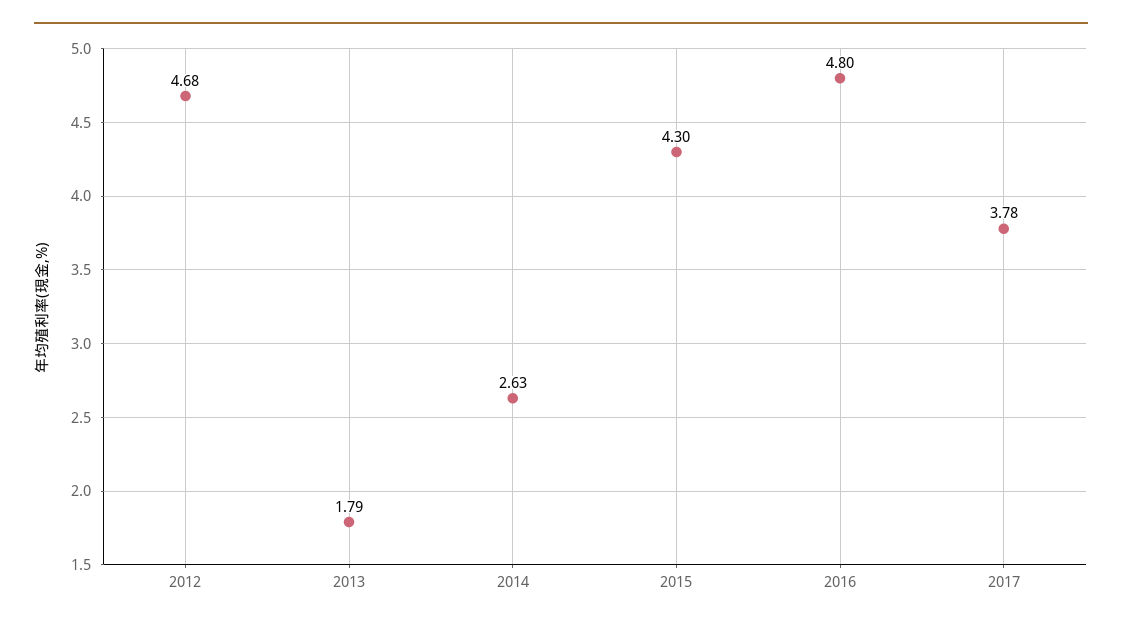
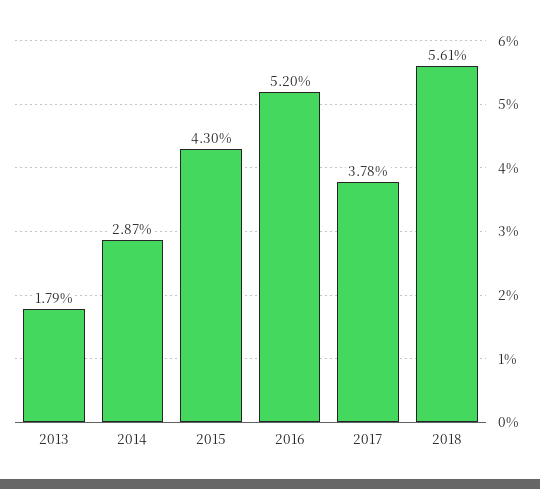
2012: 4.68 -> none
2014: 2.63 -> 2.87
2016: 4.8 -> 5.2
2018: none -> 5.61

